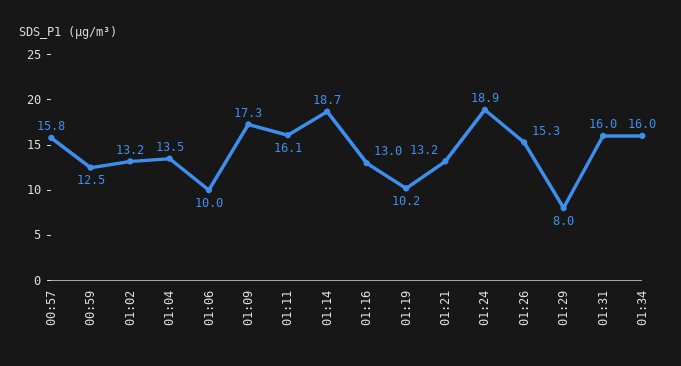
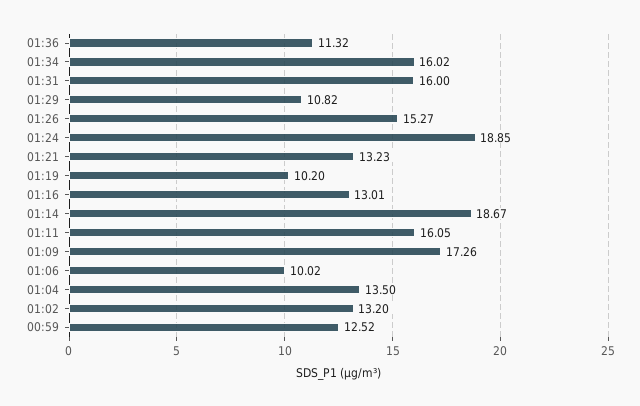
00:57: 15.8 -> none
01:29: 8 -> 10.82
01:36: none -> 11.32

